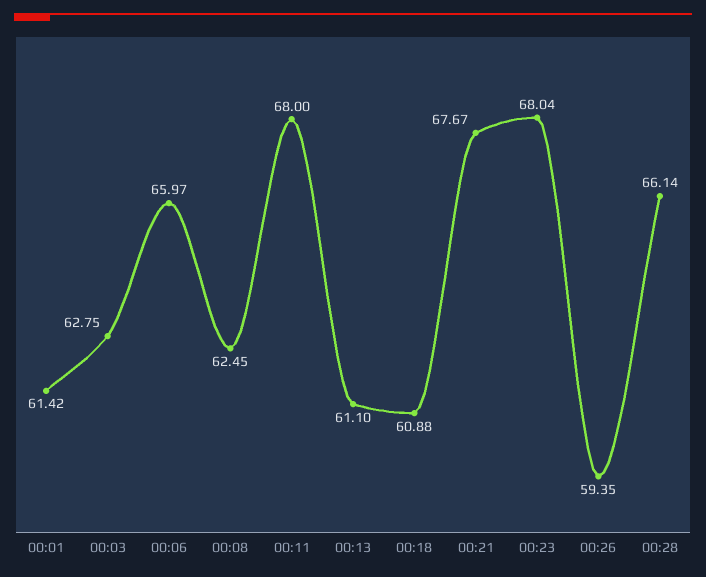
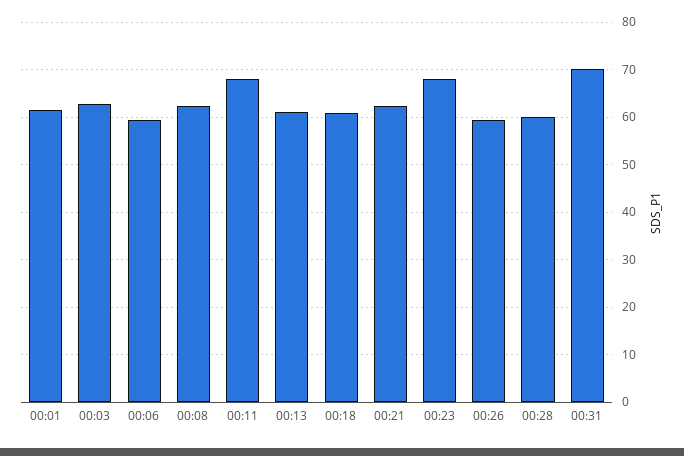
00:06: 65.97 -> 60
00:21: 67.67 -> 62
00:28: 66.14 -> 60
00:31: none -> 70

